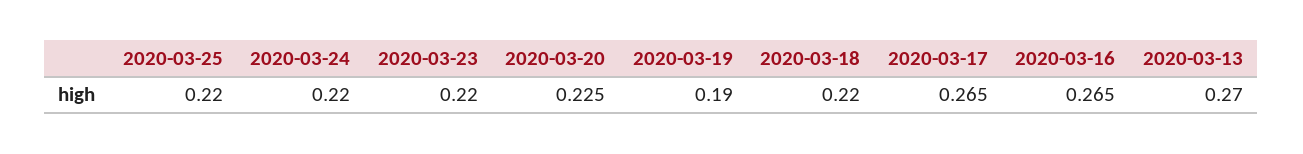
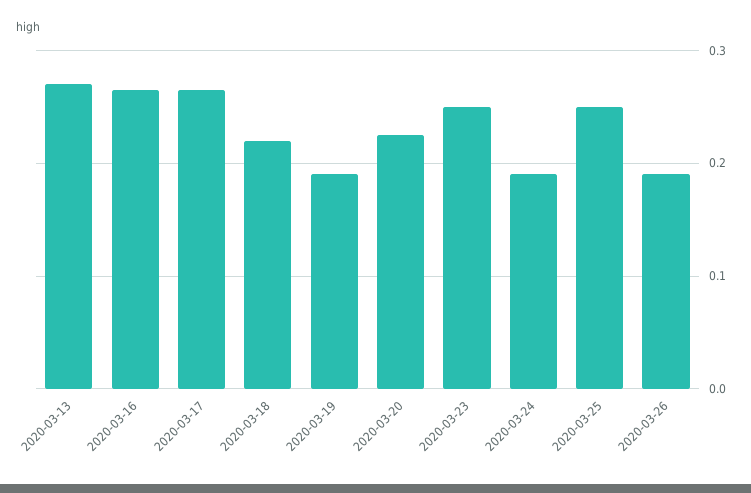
2020-03-25: 0.22 -> 0.25
2020-03-24: 0.22 -> 0.19
2020-03-23: 0.22 -> 0.25
2020-03-26: none -> 0.19

